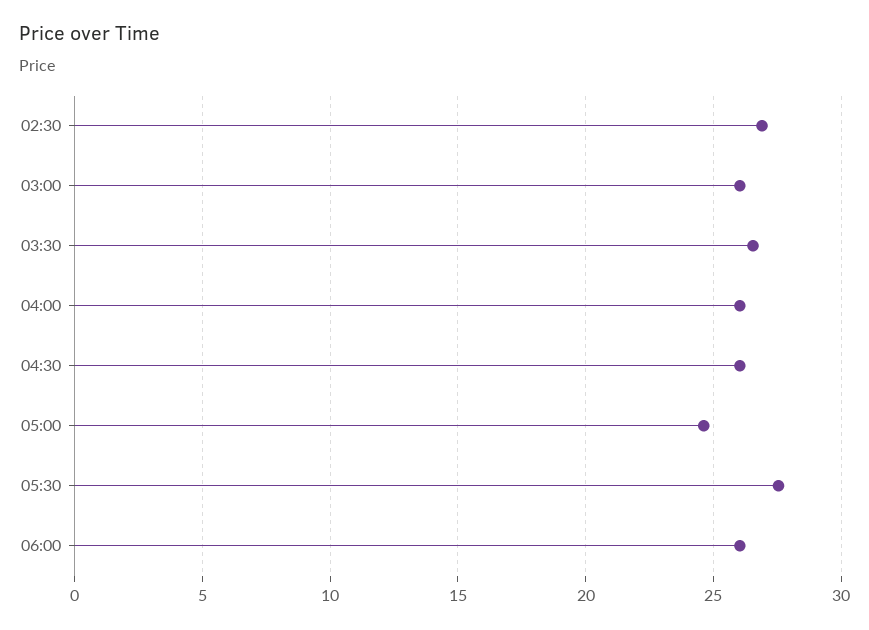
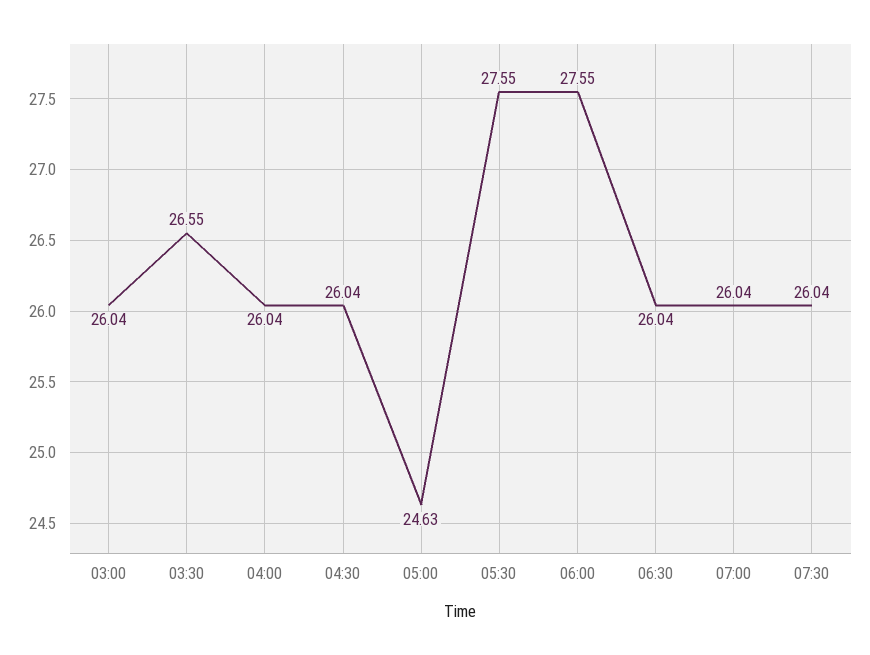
02:30: 27 -> none
06:00: 26 -> 27.55
06:30: none -> 26.04
07:00: none -> 26.04
07:30: none -> 26.04

